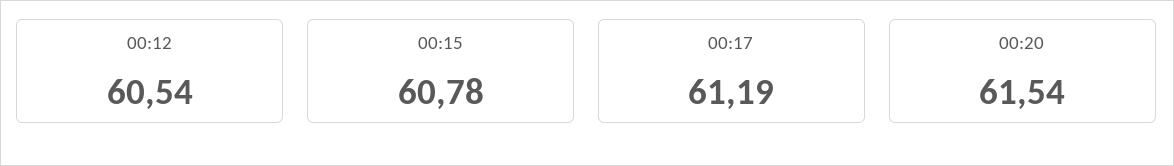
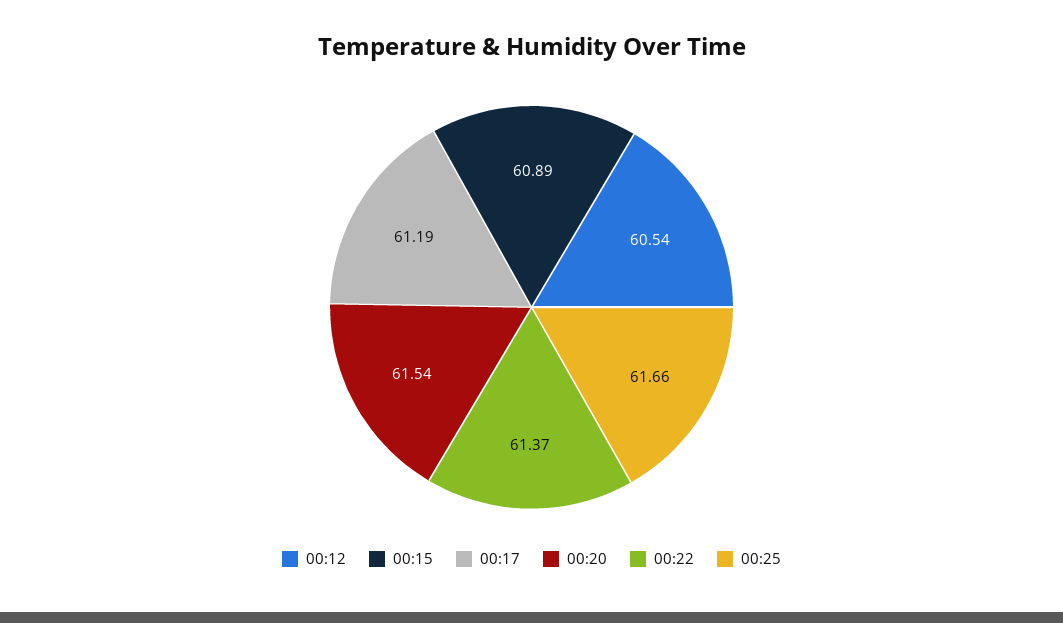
00:15: 60.78 -> 60.89
00:22: none -> 61.37
00:25: none -> 61.66

